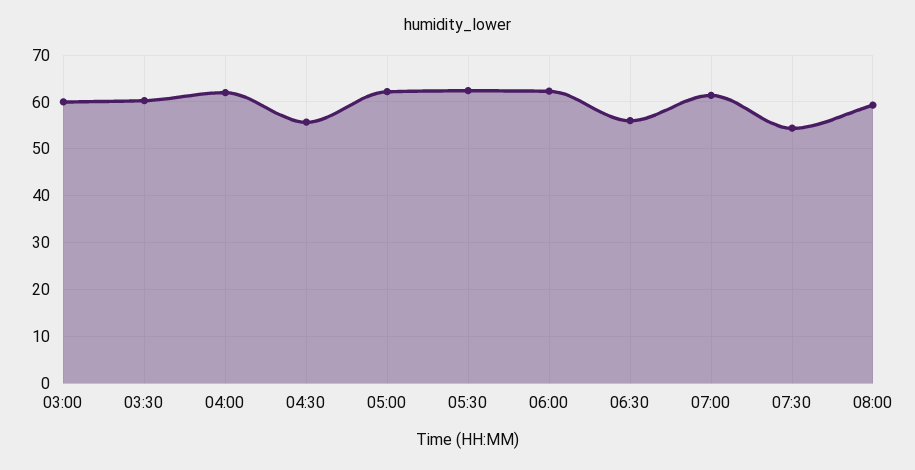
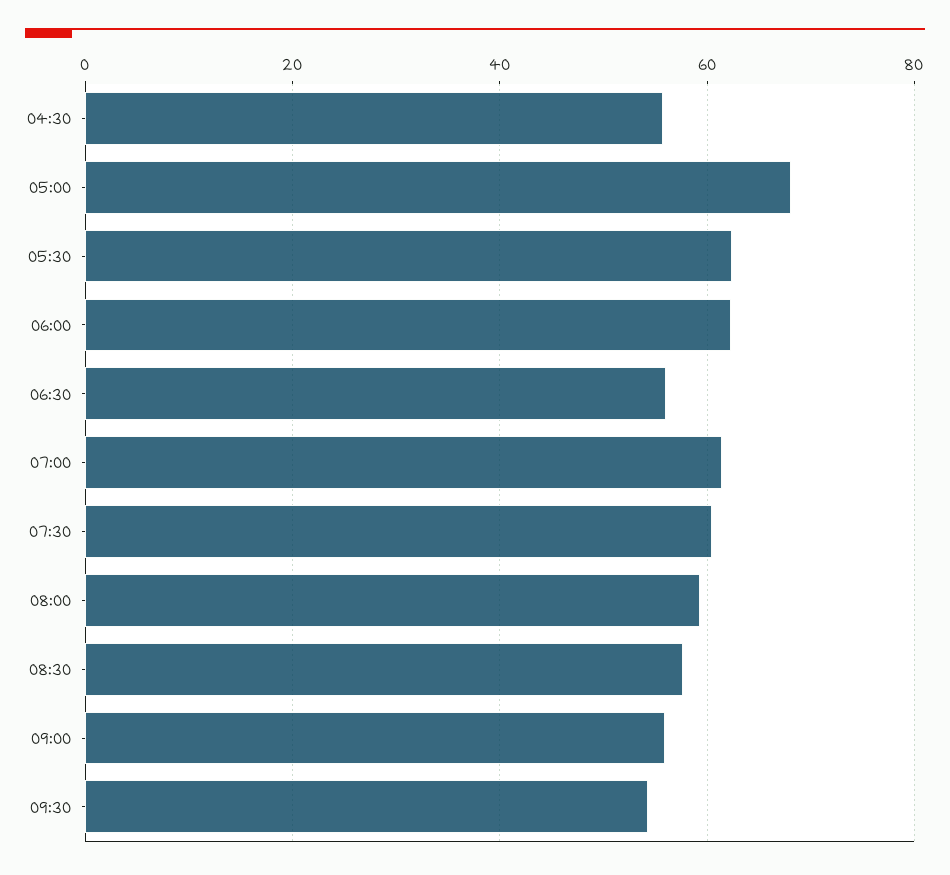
03:00: 60 -> none
03:30: 60 -> none
04:00: 62 -> none
05:00: 62 -> 68
07:30: 54 -> 60
08:30: none -> 58
09:00: none -> 56
09:30: none -> 54

